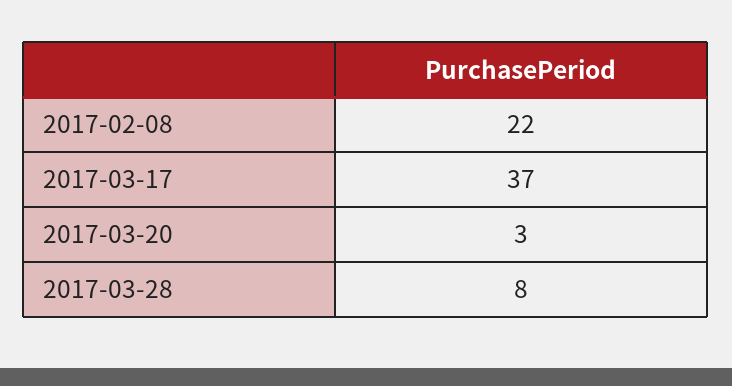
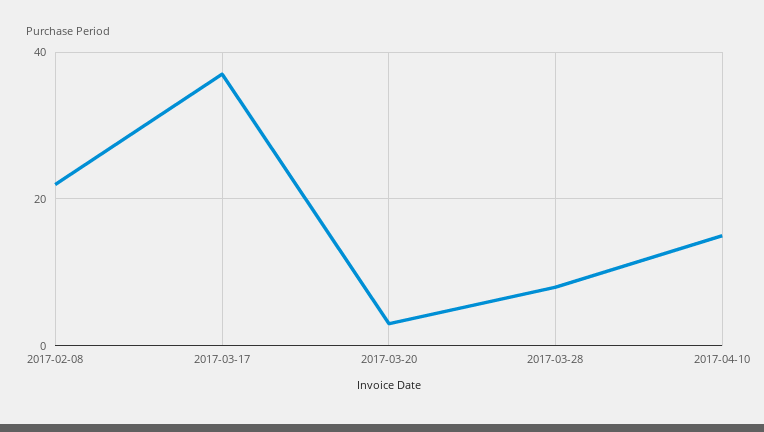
2017-04-10: none -> 15

